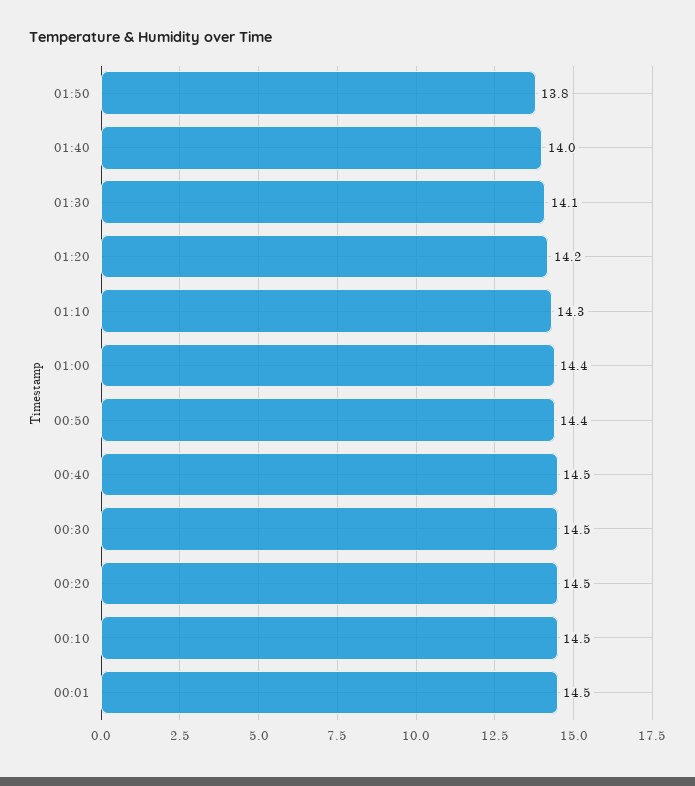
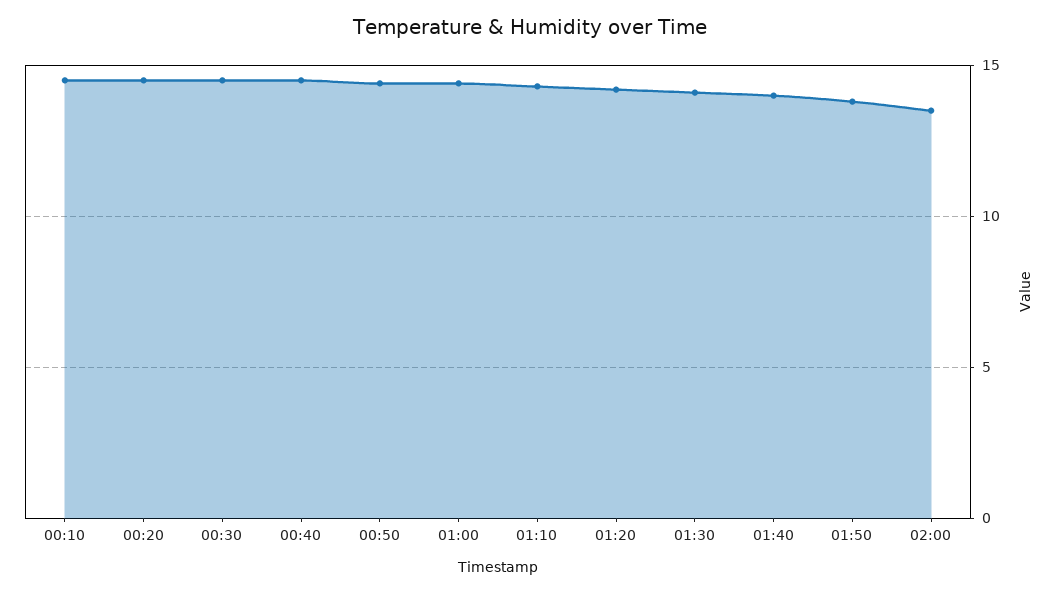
00:01: 14.5 -> none
02:00: none -> 13.5

